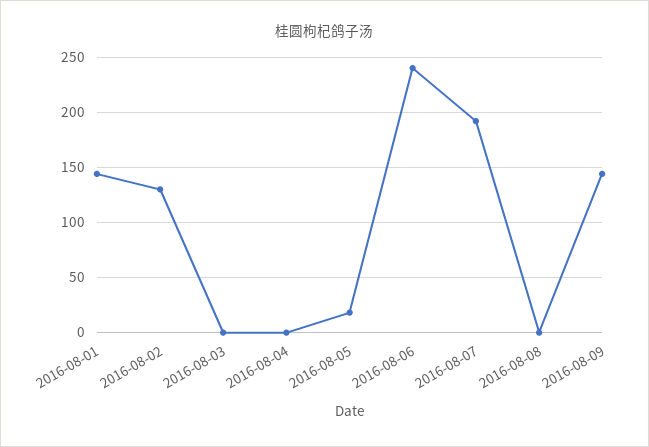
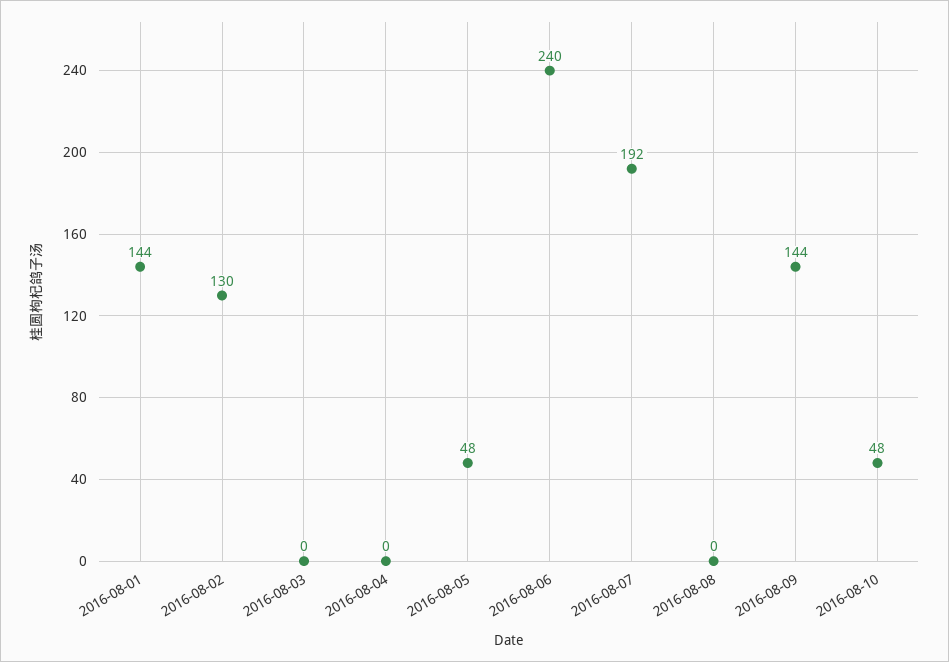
2016-08-05: 20 -> 48
2016-08-10: none -> 48

